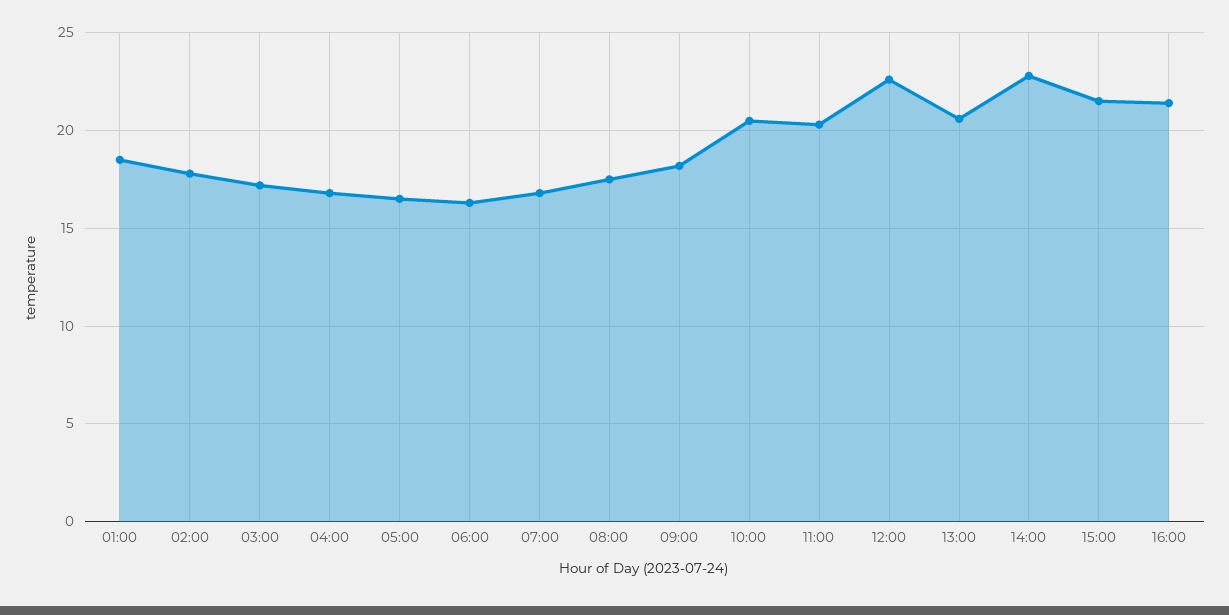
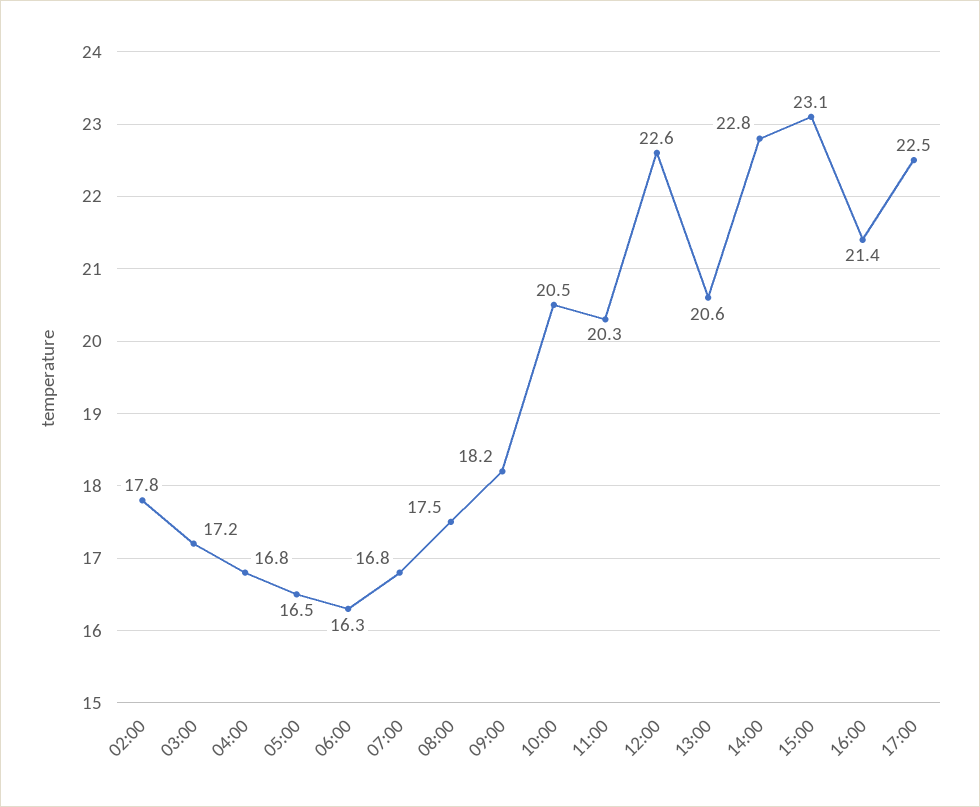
01:00: 18.5 -> none
15:00: 21.5 -> 23.1
17:00: none -> 22.5

